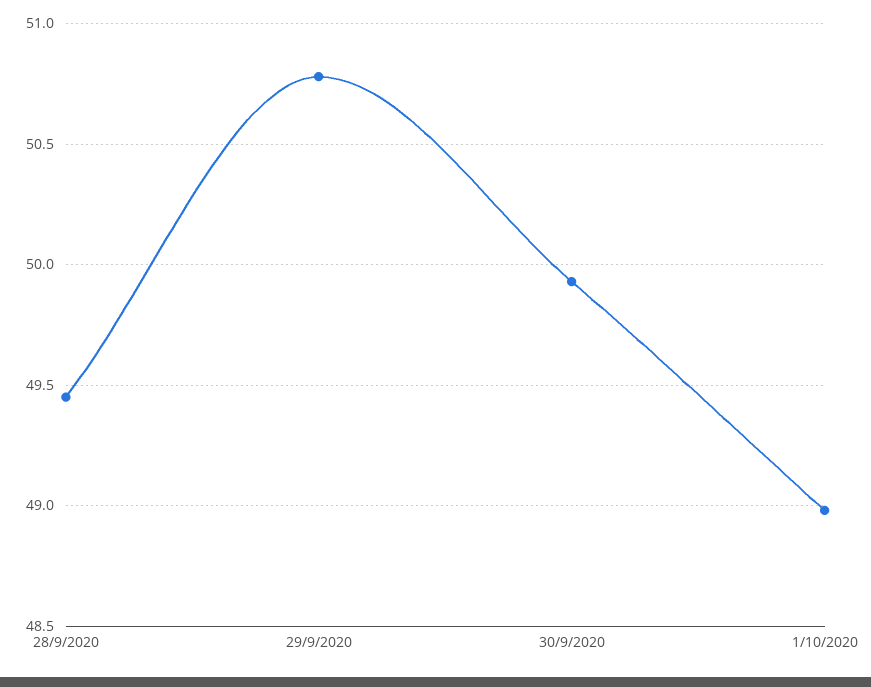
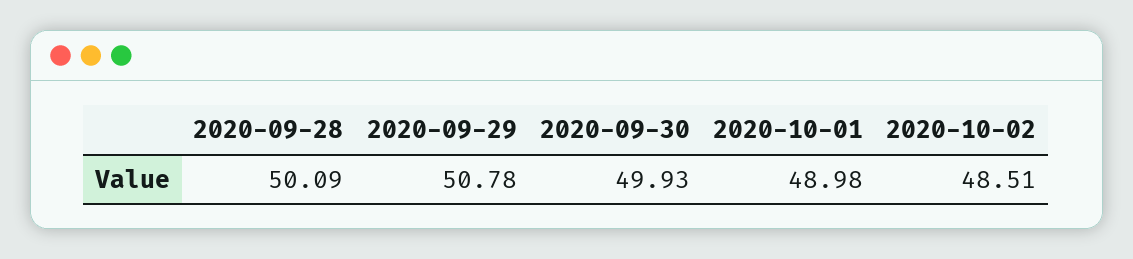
28/9/2020: 49.45 -> 50.09
2020-10-02: none -> 48.51

